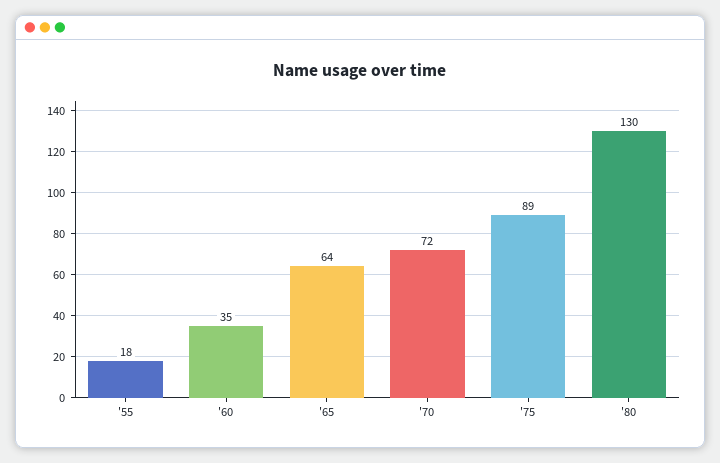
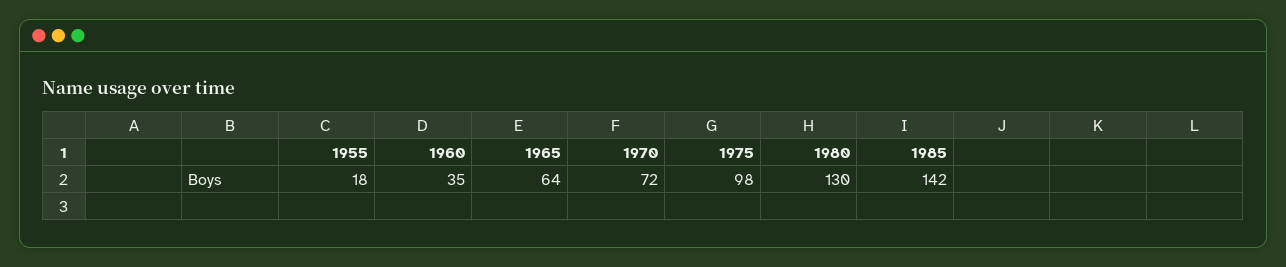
'75: 89 -> 98
1985: none -> 142

